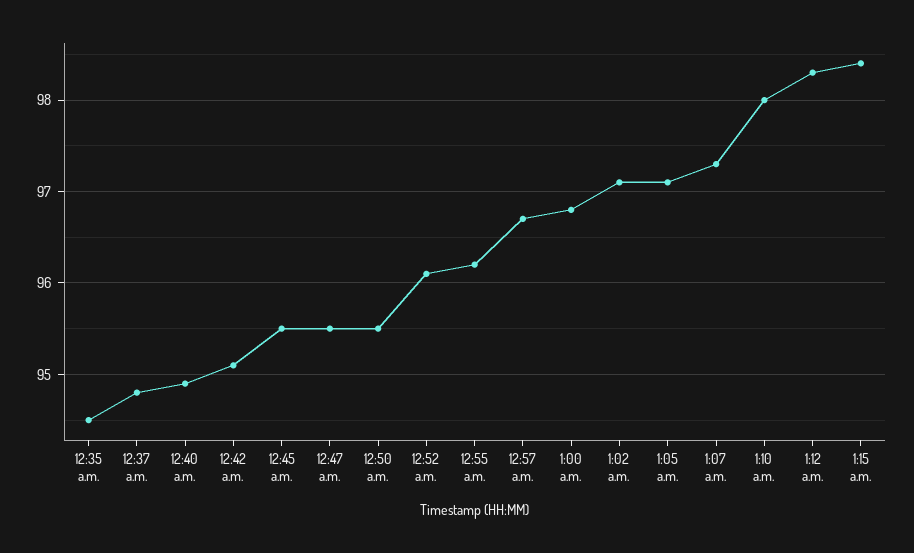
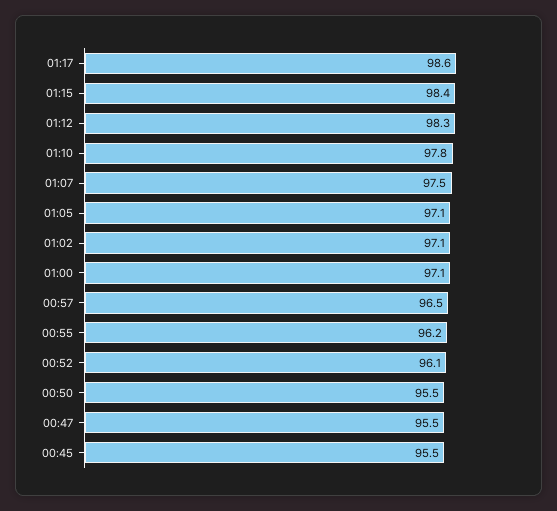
12:35 a.m.: 94.5 -> none
12:37 a.m.: 94.8 -> none
12:40 a.m.: 94.9 -> none
12:42 a.m.: 95.1 -> none
12:57 a.m.: 96.7 -> 96.5
1:00 a.m.: 96.8 -> 97.1
1:07 a.m.: 97.3 -> 97.5
1:10 a.m.: 98 -> 97.8
01:17: none -> 98.6

